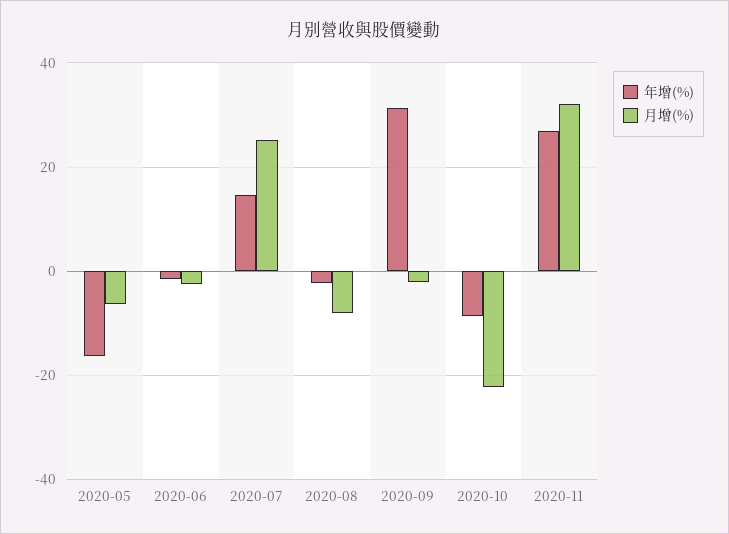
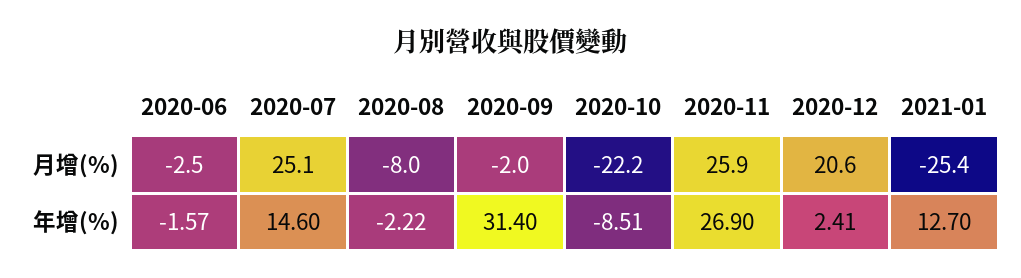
年增(%), 2020-05: -16 -> none
月增(%), 2020-05: -6 -> none
月增(%), 2020-11: 32 -> 25.9
月增(%), 2020-12: none -> 20.6
月增(%), 2021-01: none -> -25.4
年增(%), 2020-12: none -> 2.41
年增(%), 2021-01: none -> 12.7

